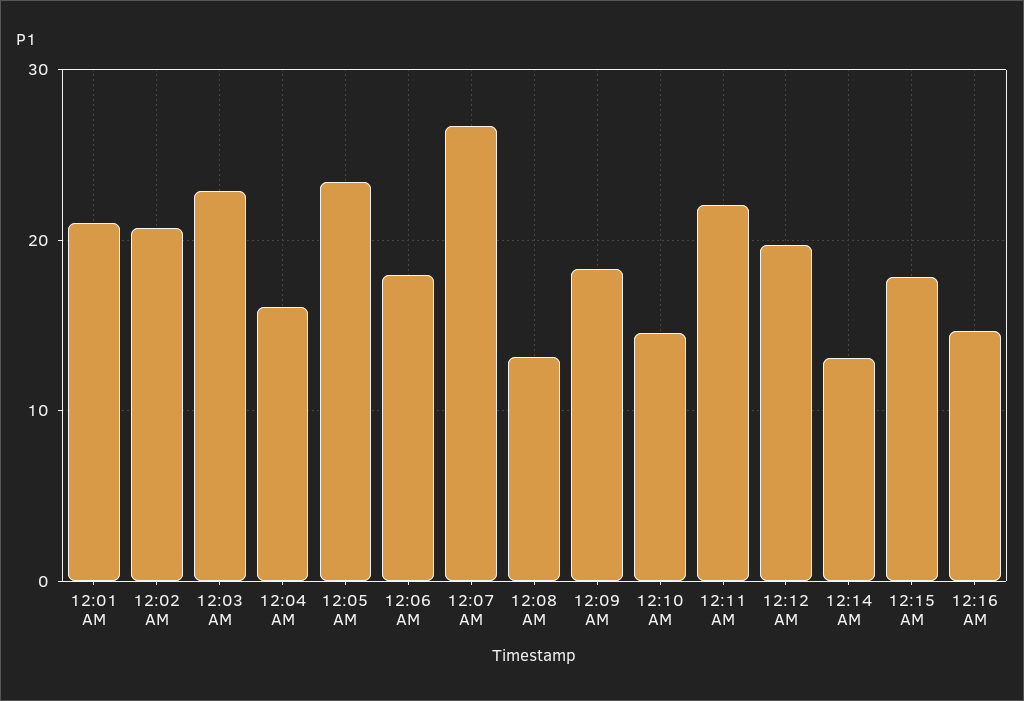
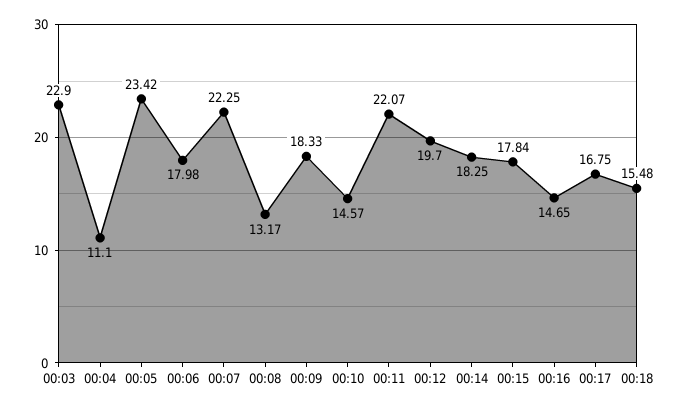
12:01 AM: 21 -> none
12:02 AM: 21 -> none
12:04 AM: 16 -> 11.1
12:07 AM: 27 -> 22.25
12:14 AM: 13 -> 18.25
00:17: none -> 16.75
00:18: none -> 15.48

